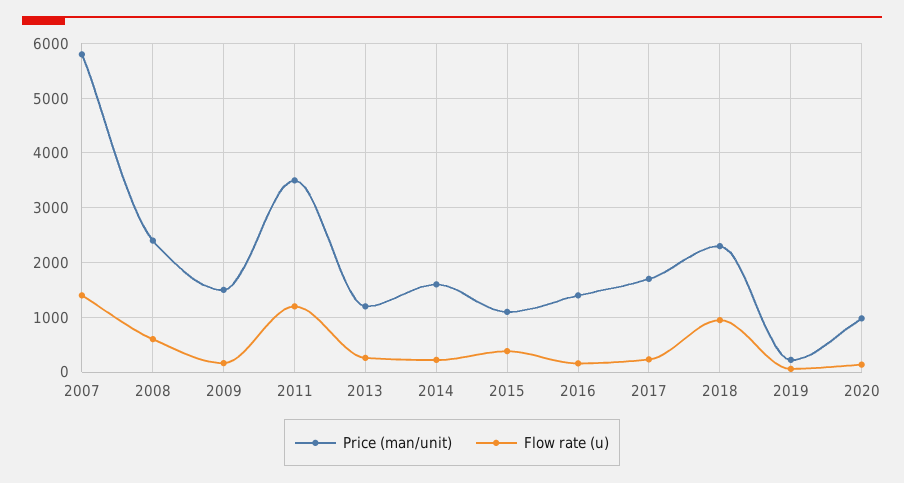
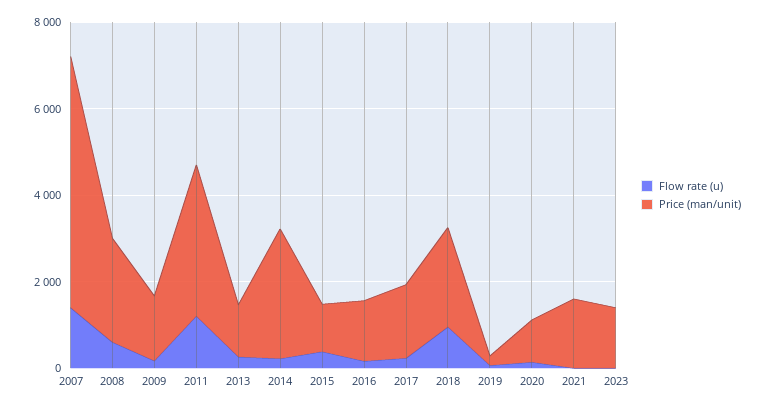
Price (man/unit), 2014: 1600 -> 3000
Flow rate (u), 2021: none -> 0
Price (man/unit), 2021: none -> 1500
Flow rate (u), 2023: none -> 0
Price (man/unit), 2023: none -> 1500

